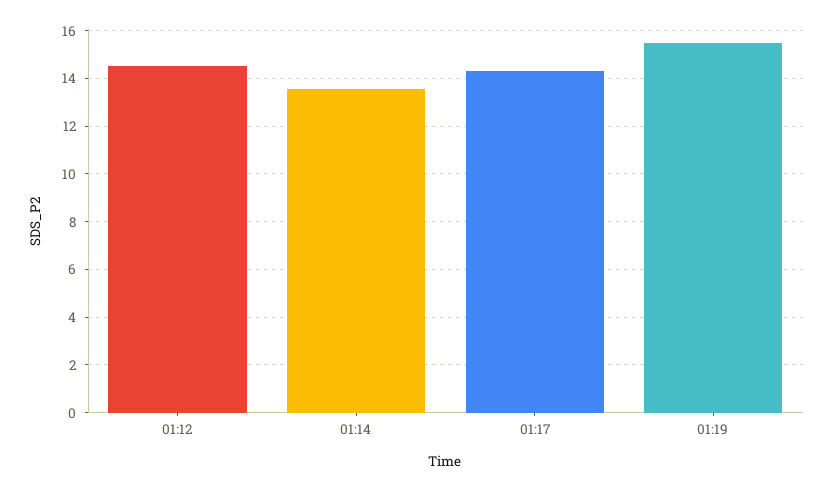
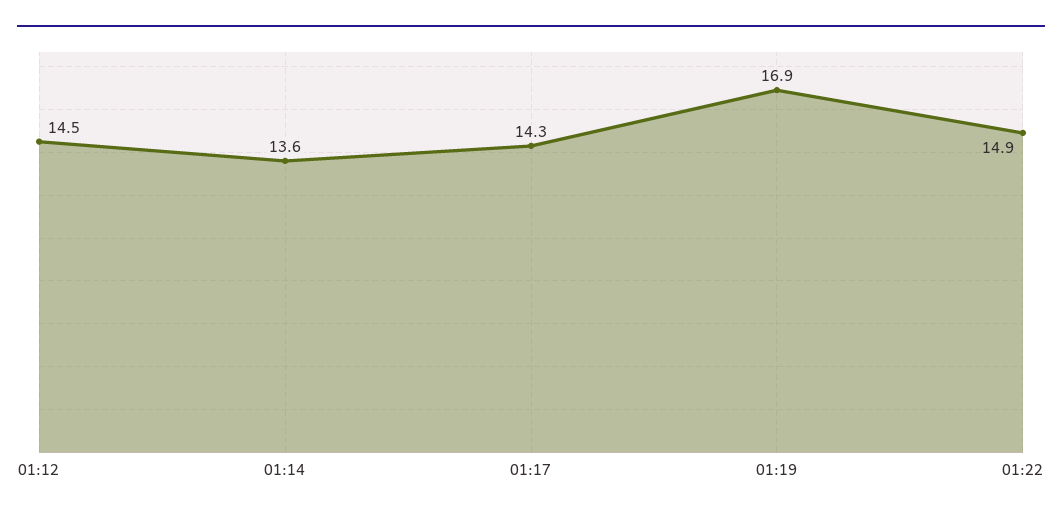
01:19: 15.5 -> 16.9
01:22: none -> 14.9

